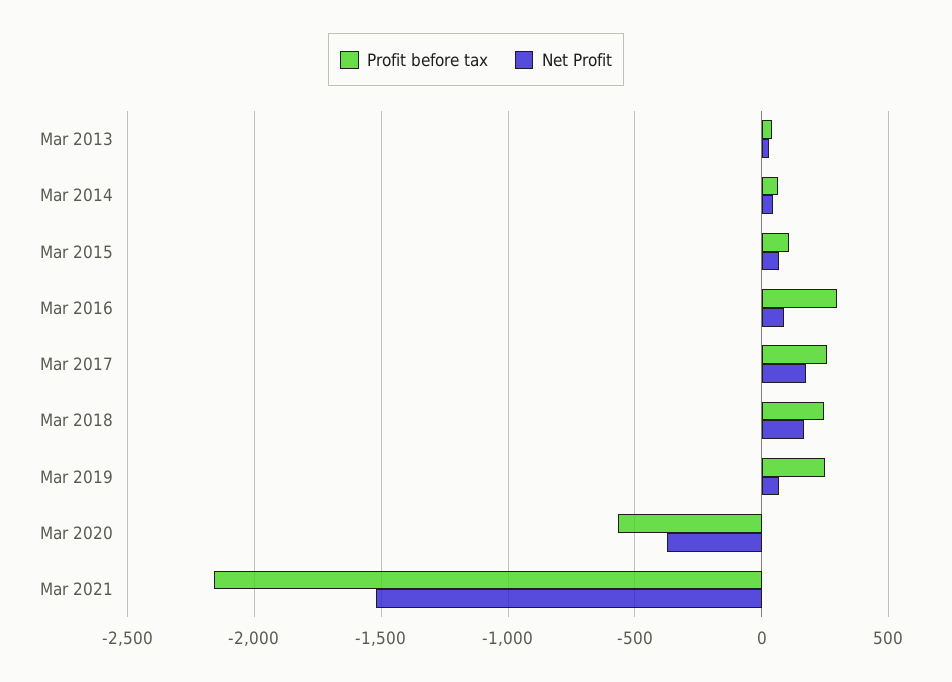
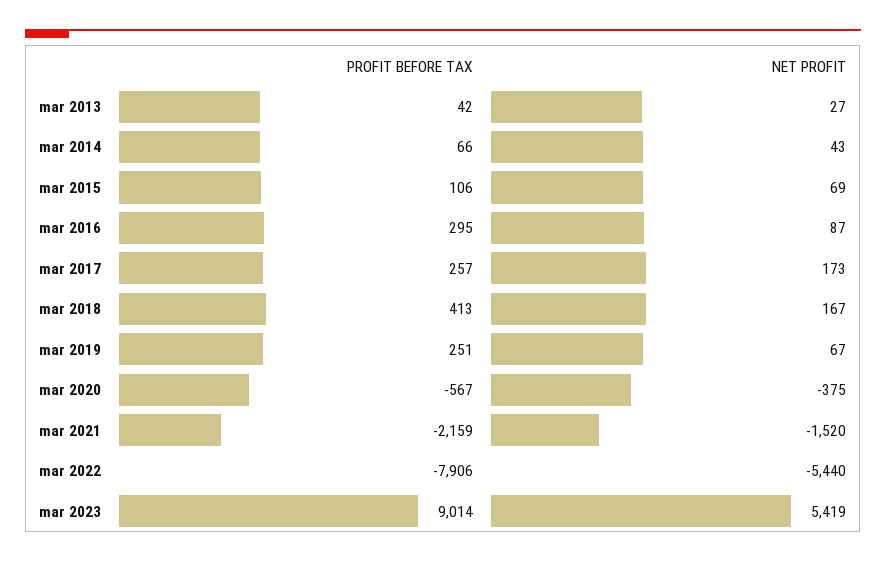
Profit before tax, Mar 2018: 250 -> 413
Profit before tax, mar 2022: none -> -7906
Net Profit, mar 2022: none -> -5440
Profit before tax, mar 2023: none -> 9014
Net Profit, mar 2023: none -> 5419

